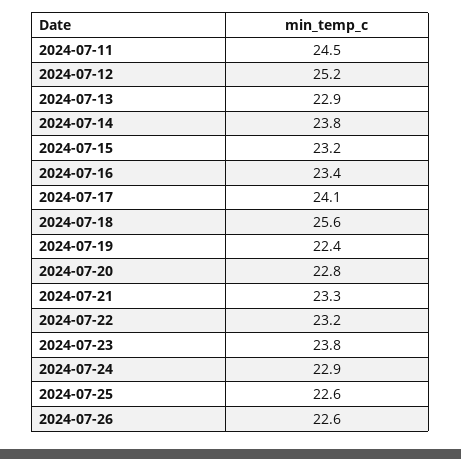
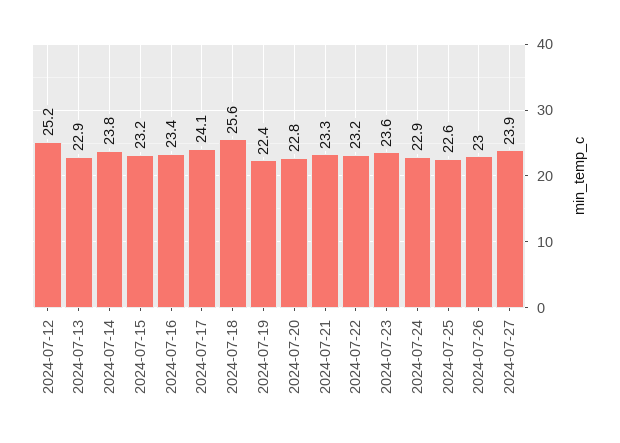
2024-07-11: 24.5 -> none
2024-07-23: 23.8 -> 23.6
2024-07-26: 22.6 -> 23
2024-07-27: none -> 23.9

